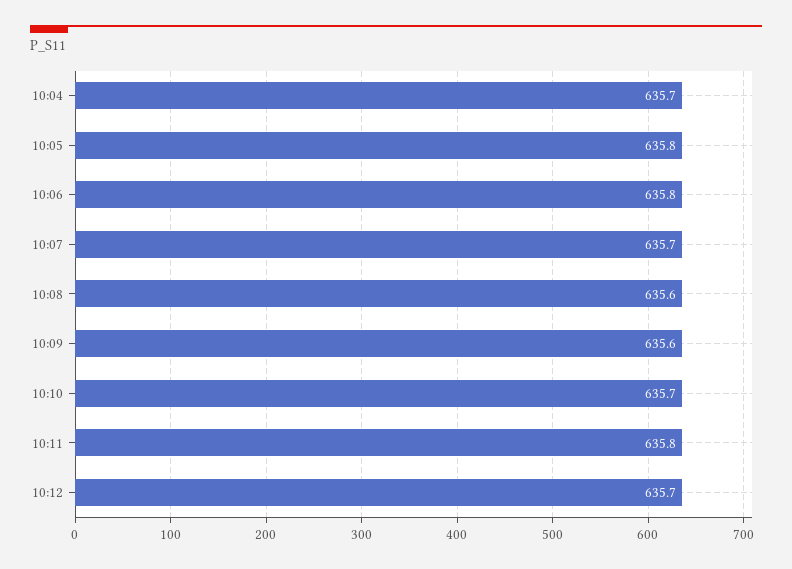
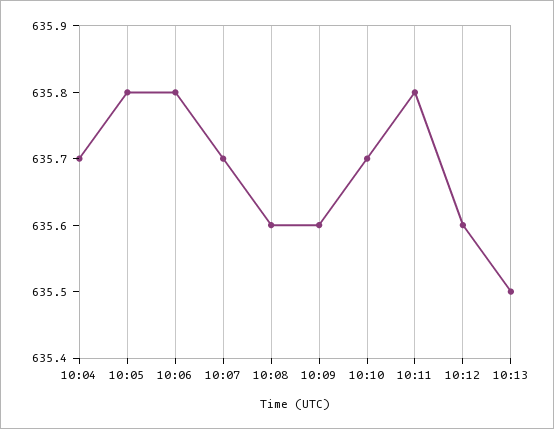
10:12: 635.7 -> 635.6
10:13: none -> 635.5

